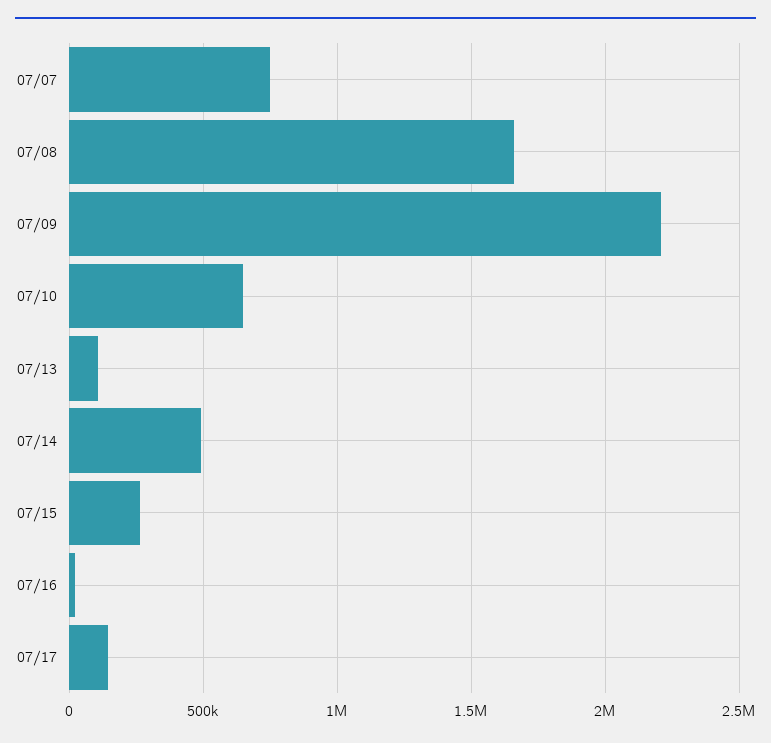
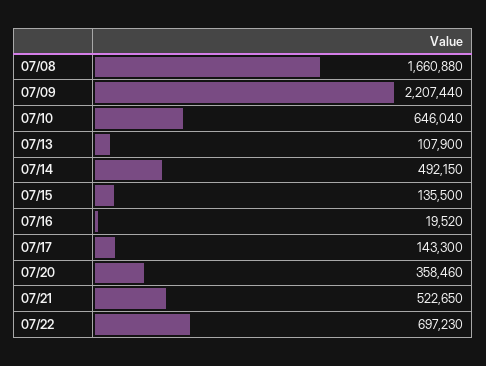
07/07: 750000 -> none
07/15: 250000 -> 135500
07/20: none -> 358460
07/21: none -> 522650
07/22: none -> 697230

